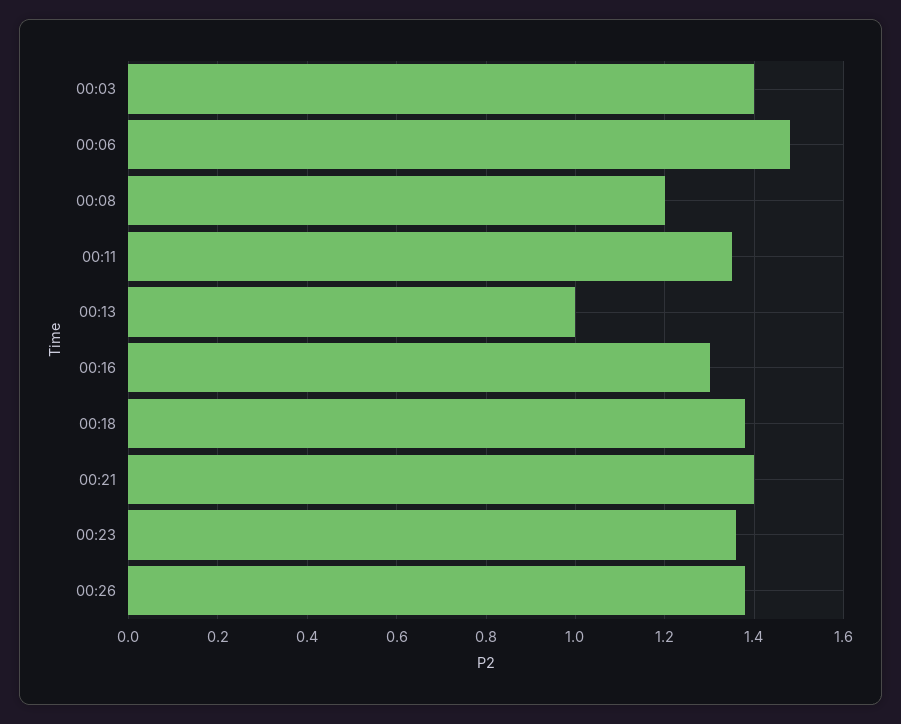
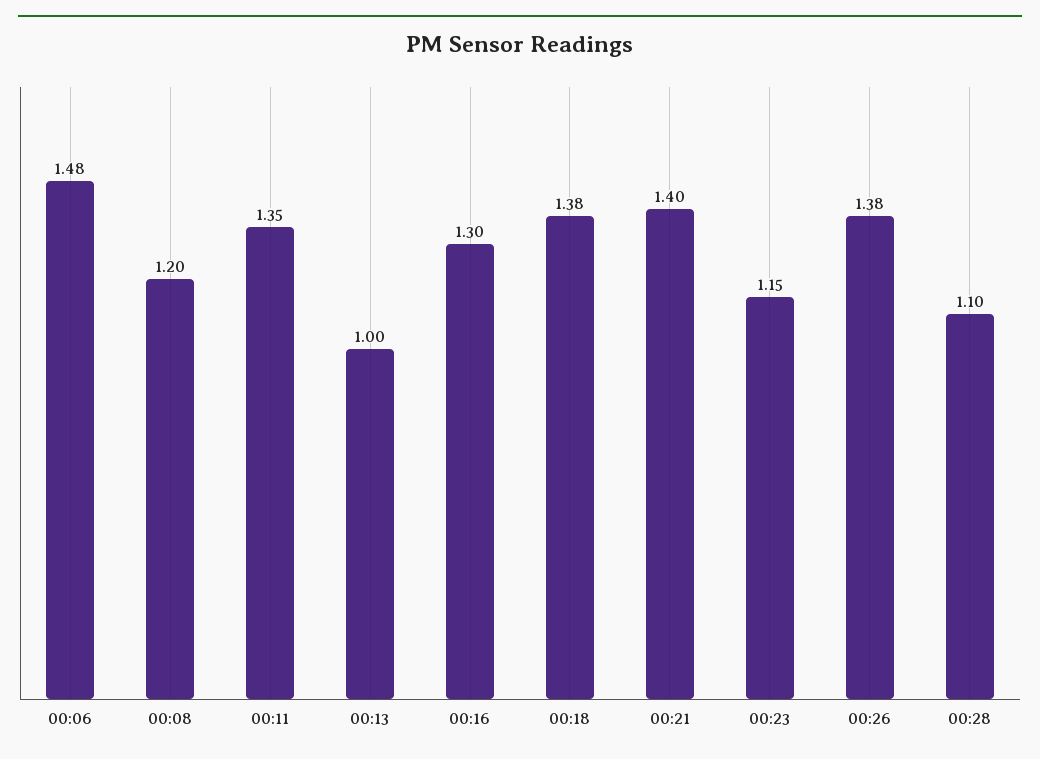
00:03: 1.4 -> none
00:23: 1.35 -> 1.15
00:28: none -> 1.1

